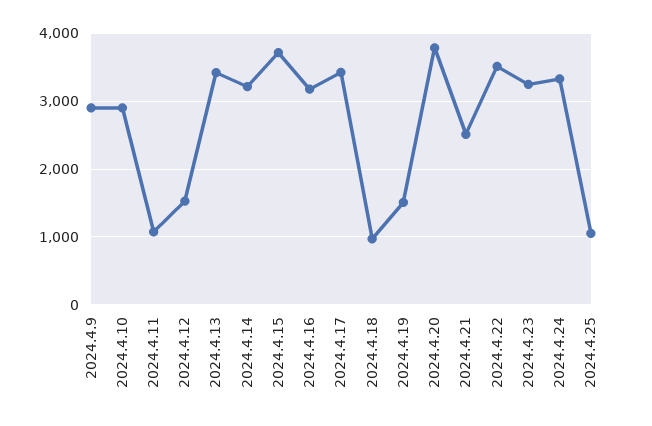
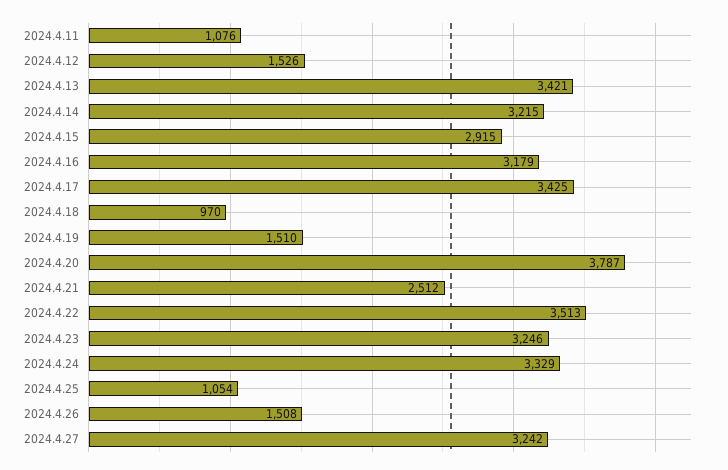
2024.4.9: 2900 -> none
2024.4.10: 2900 -> none
2024.4.15: 3700 -> 2915
2024.4.26: none -> 1508
2024.4.27: none -> 3242

